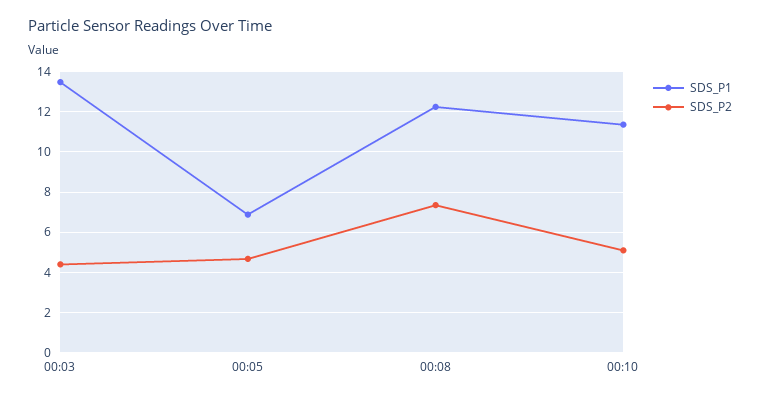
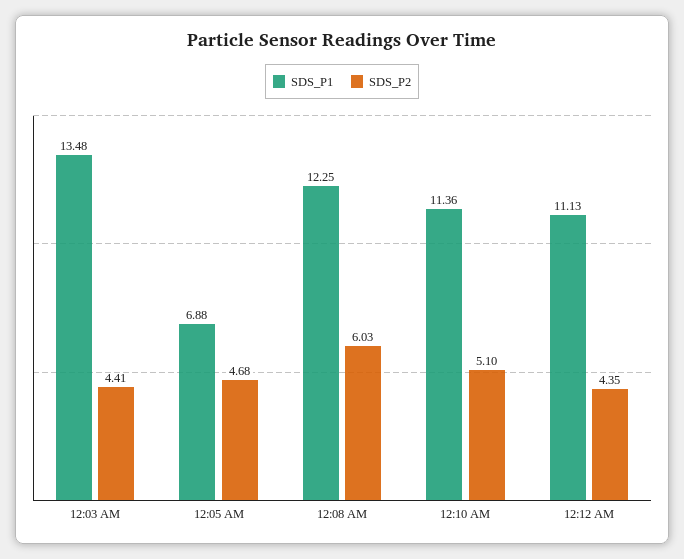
SDS_P2, 00:08: 7.5 -> 6.03
SDS_P1, 12:12 AM: none -> 11.13
SDS_P2, 12:12 AM: none -> 4.35

